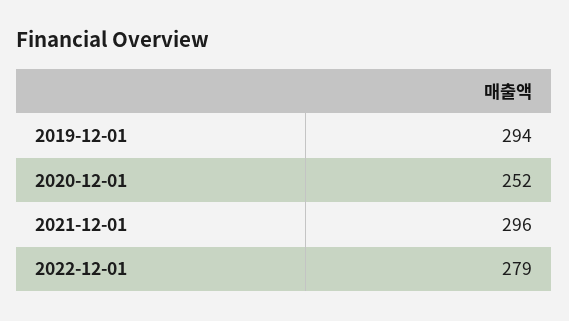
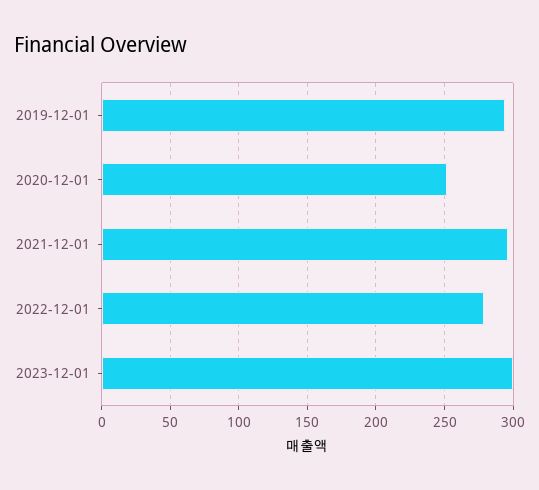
2023-12-01: none -> 300

